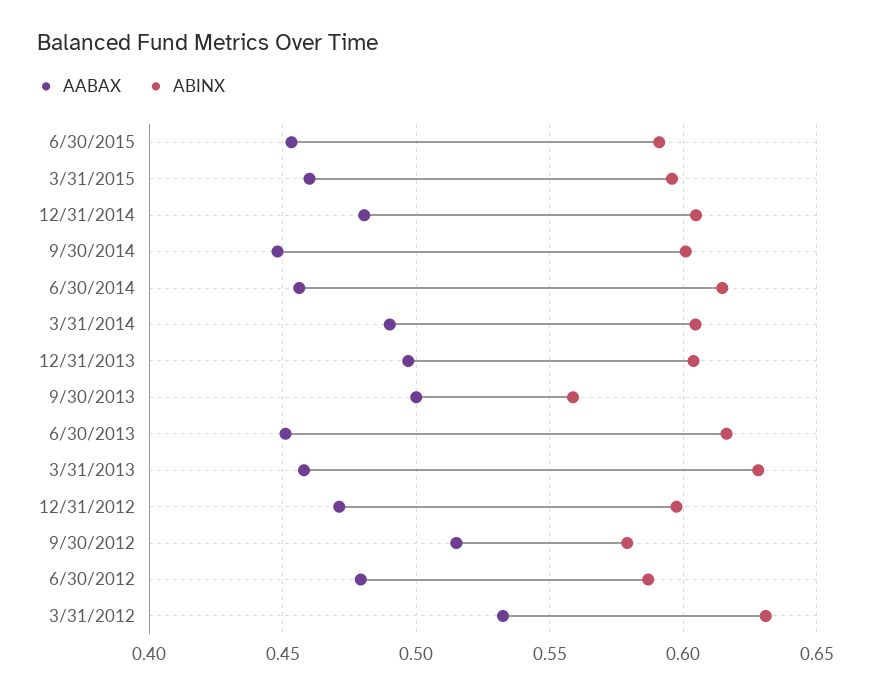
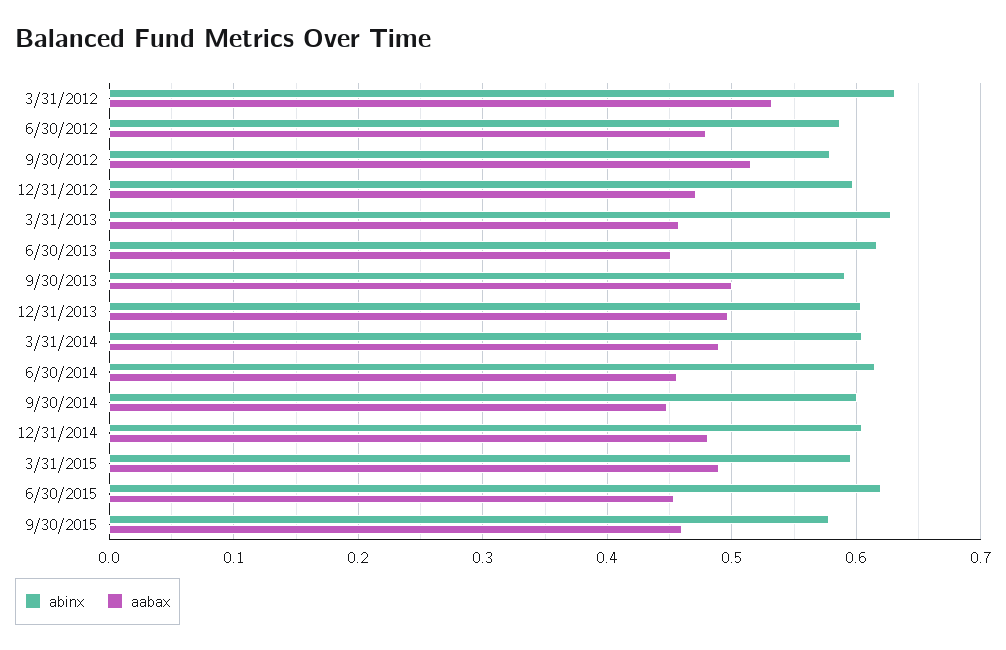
ABINX, 6/30/2015: 0.59 -> 0.62
AABAX, 3/31/2015: 0.46 -> 0.49
ABINX, 9/30/2013: 0.56 -> 0.59
ABINX, 9/30/2015: none -> 0.58
AABAX, 9/30/2015: none -> 0.46

